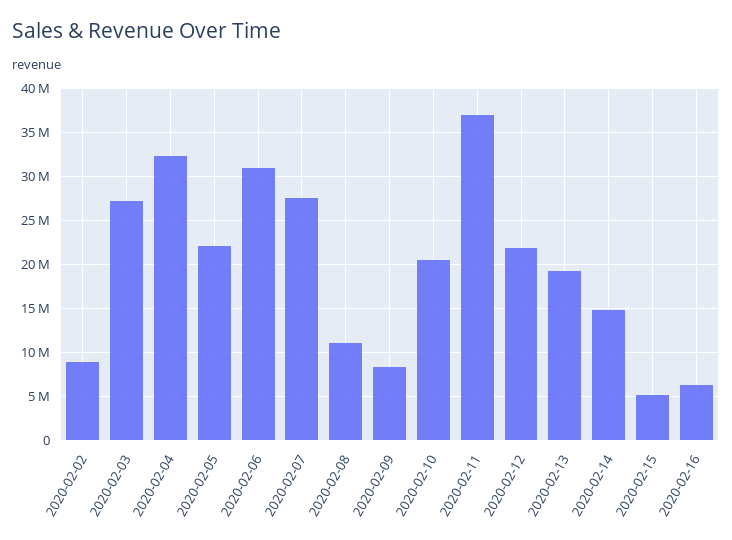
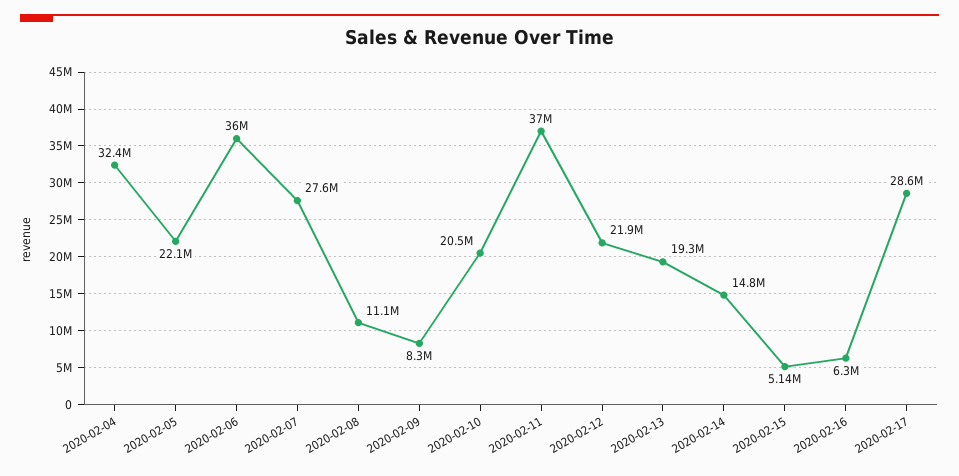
2020-02-02: 9000000 -> none
2020-02-03: 27000000 -> none
2020-02-06: 31000000 -> 36000000
2020-02-17: none -> 28600000

